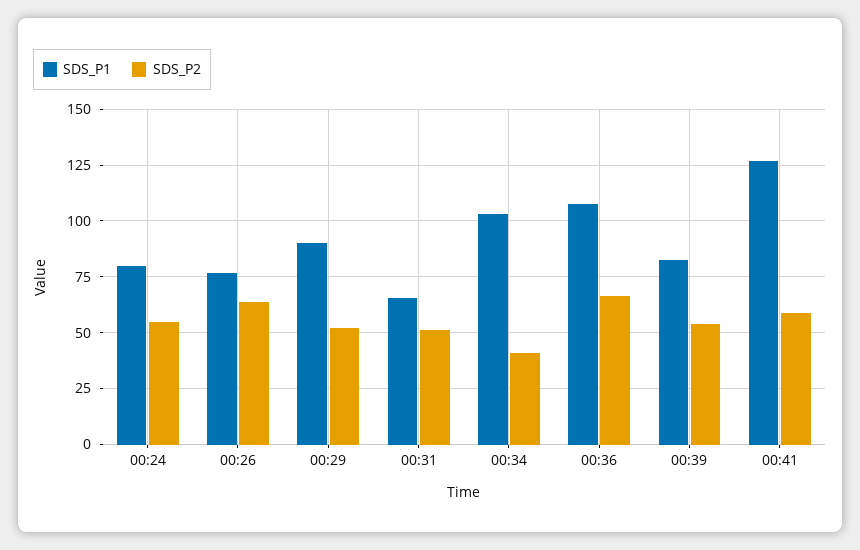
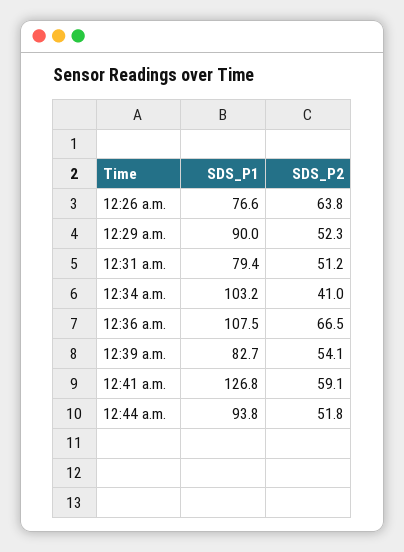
SDS_P1, 00:24: 80 -> none
SDS_P2, 00:24: 55 -> none
SDS_P1, 00:31: 65 -> 79.4
SDS_P1, 12:44 a.m.: none -> 93.8
SDS_P2, 12:44 a.m.: none -> 51.8

